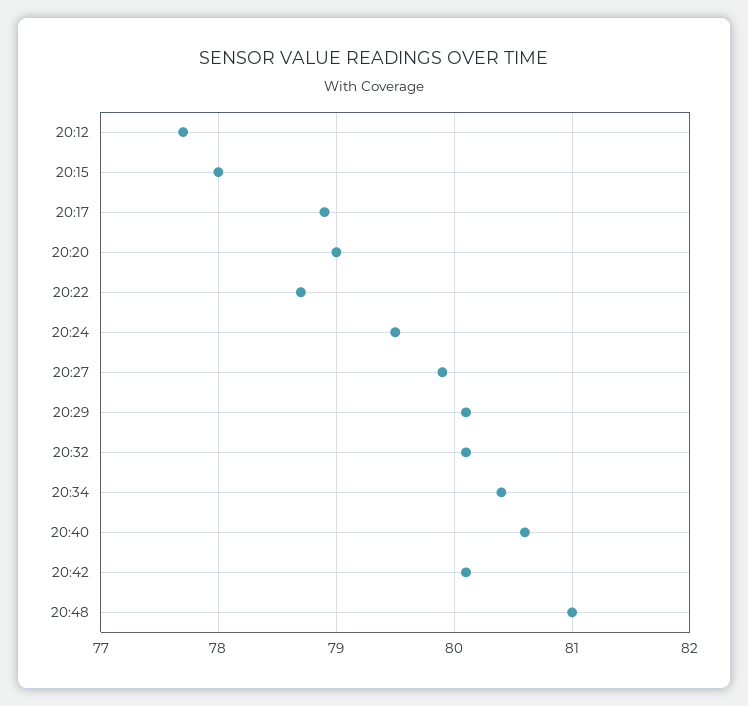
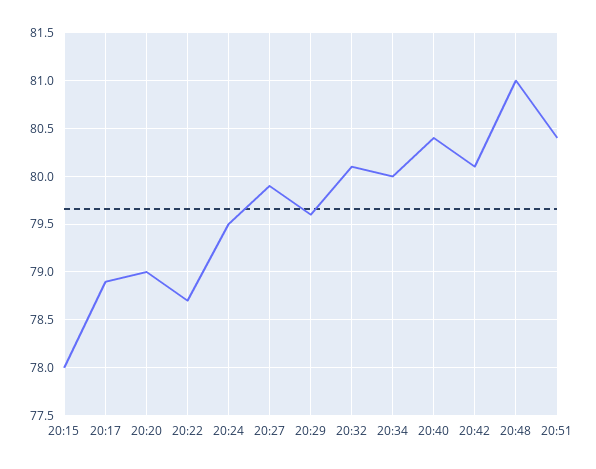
20:12: 77.7 -> none
20:29: 80.1 -> 79.6
20:34: 80.4 -> 80
20:40: 80.6 -> 80.4
20:51: none -> 80.4

